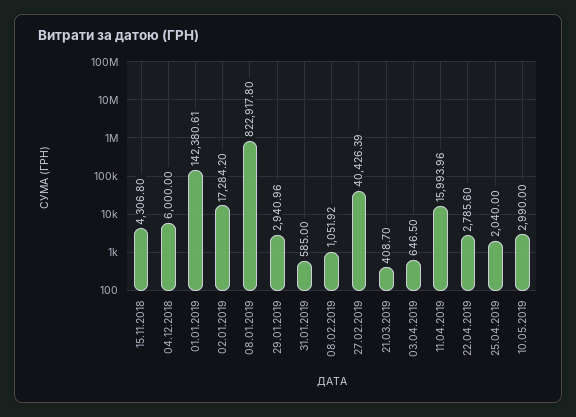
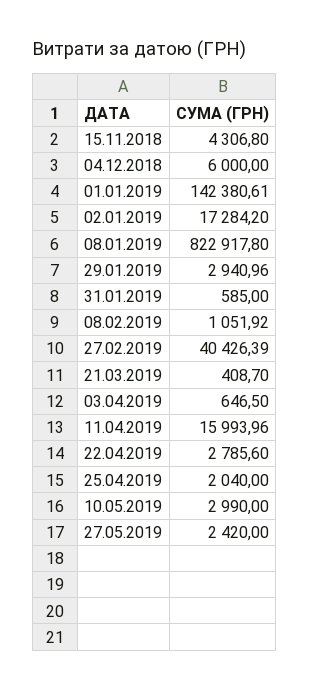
27.05.2019: none -> 2420

